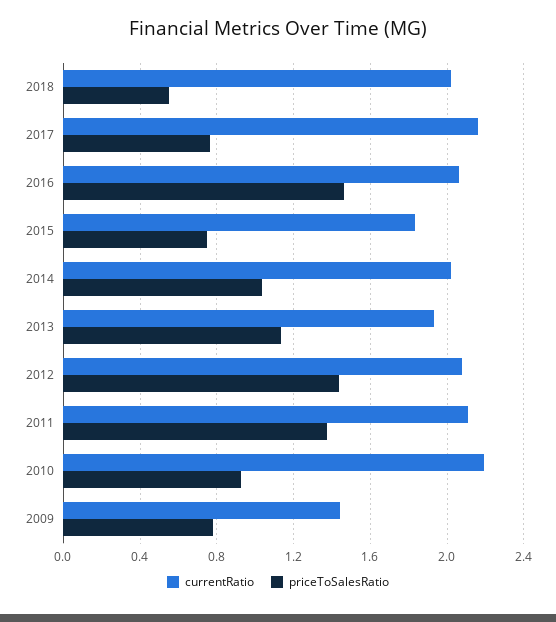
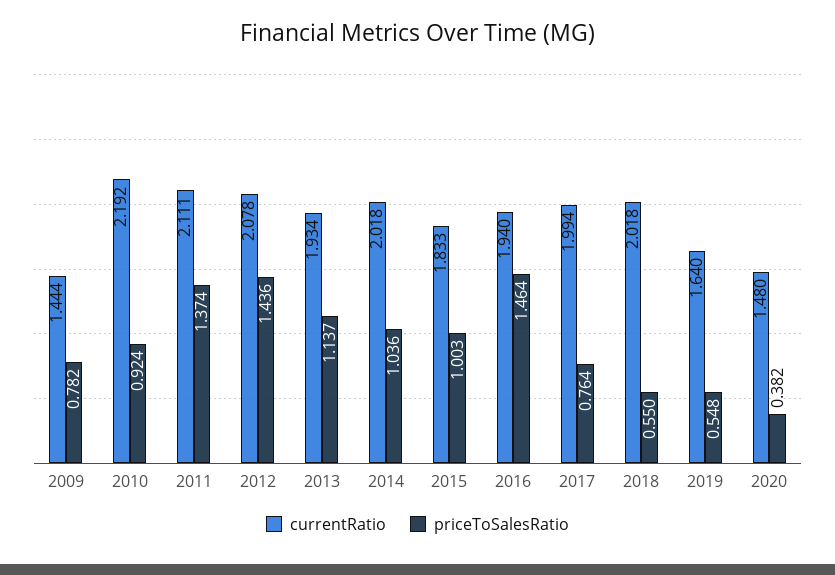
currentRatio, 2017: 2.15 -> 1.994
currentRatio, 2016: 2.05 -> 1.94
priceToSalesRatio, 2015: 0.75 -> 1.003
currentRatio, 2019: none -> 1.64
priceToSalesRatio, 2019: none -> 0.548
currentRatio, 2020: none -> 1.48
priceToSalesRatio, 2020: none -> 0.382

